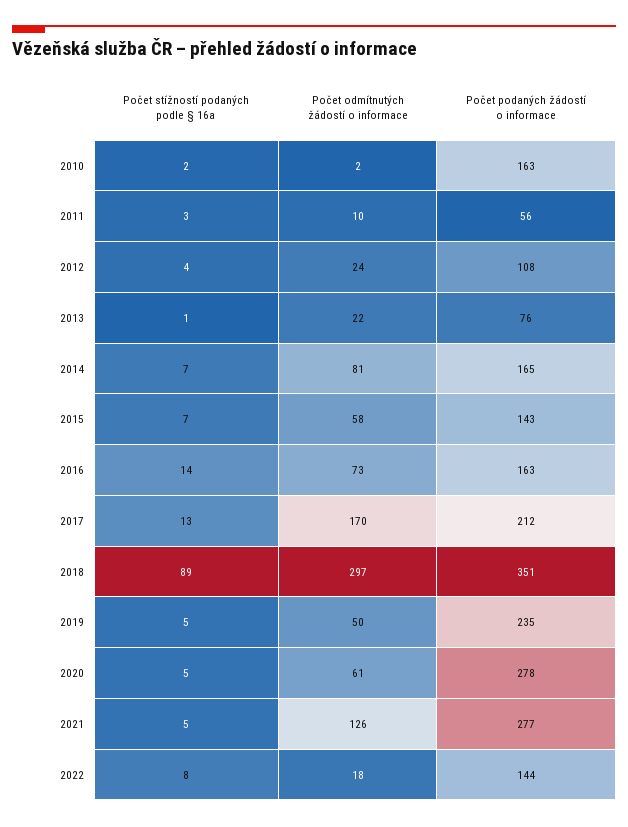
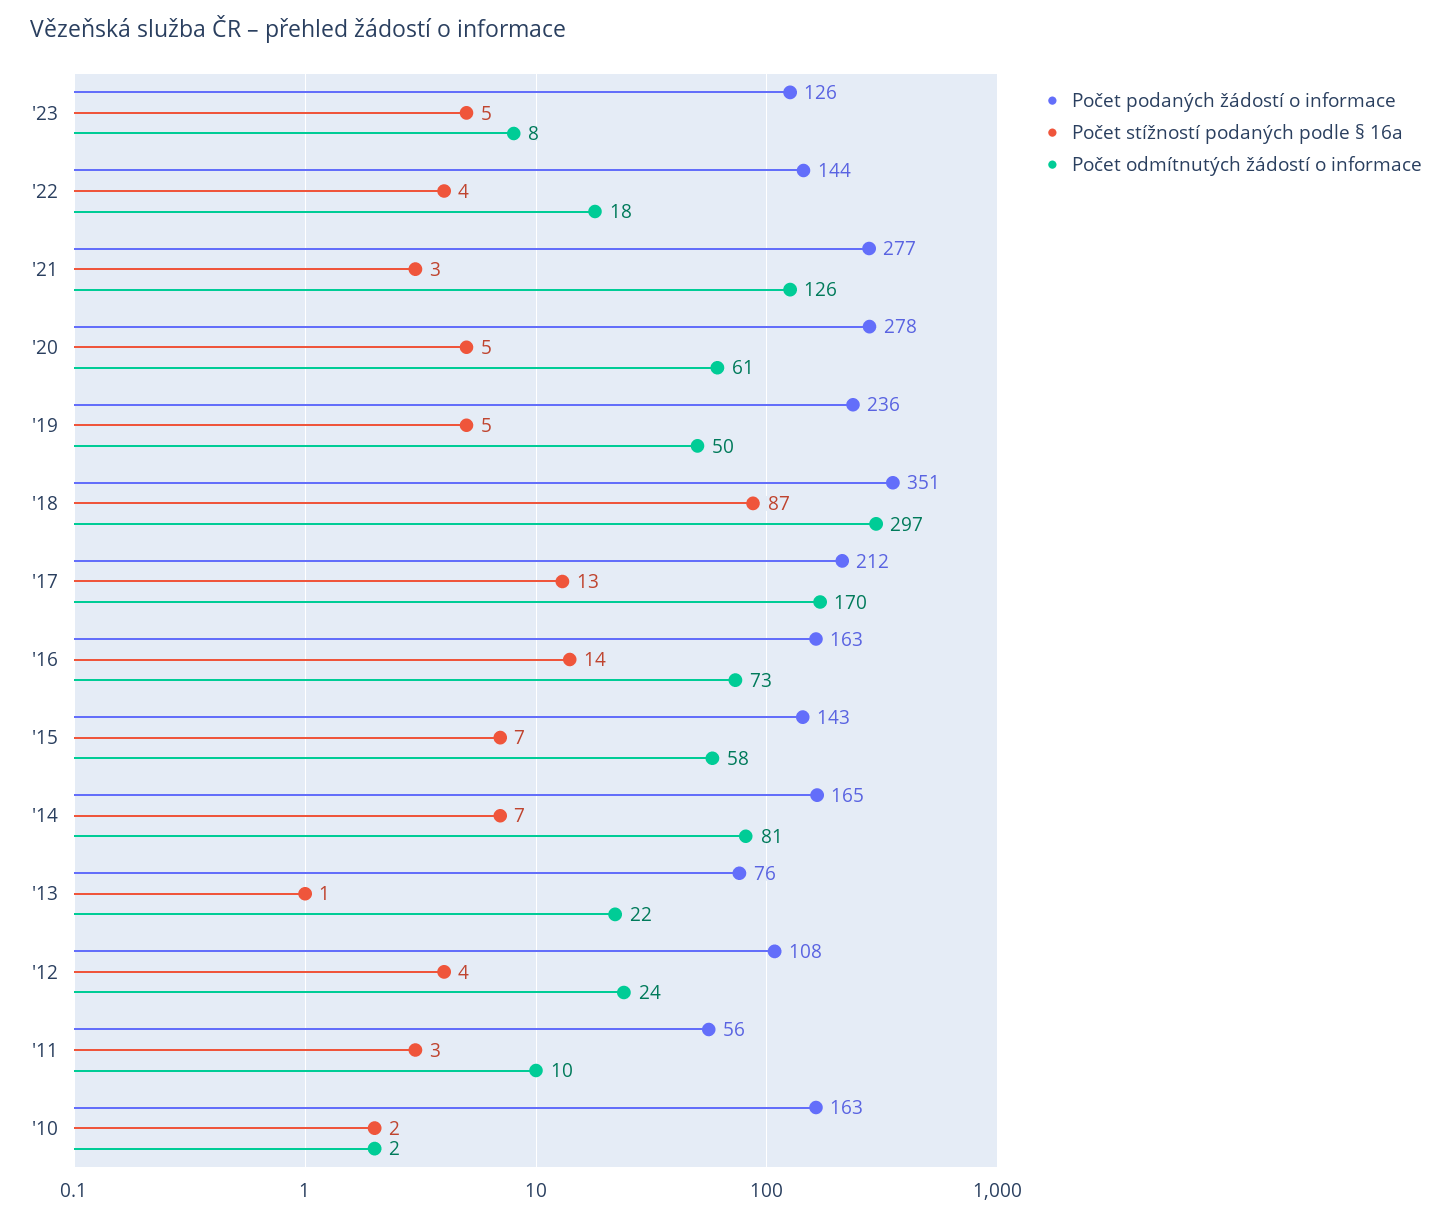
Počet stížností podaných podle § 16a, 2018: 89 -> 87
Počet podaných žádostí o informace, 2019: 235 -> 236
Počet stížností podaných podle § 16a, 2021: 5 -> 3
Počet stížností podaných podle § 16a, 2022: 8 -> 4
Počet podaných žádostí o informace, '23: none -> 126
Počet stížností podaných podle § 16a, '23: none -> 5
Počet odmítnutých žádostí o informace, '23: none -> 8

